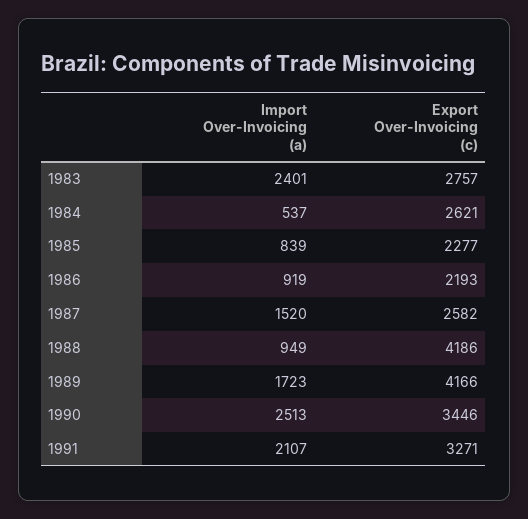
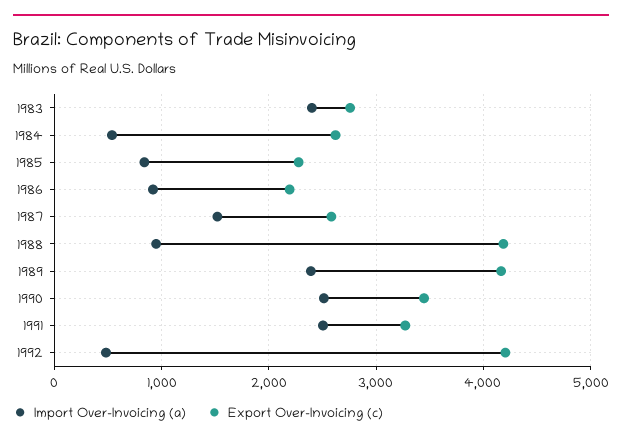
Import Over-Invoicing (a), 1989: 1723 -> 2400
Import Over-Invoicing (a), 1991: 2107 -> 2500
Import Over-Invoicing (a), 1992: none -> 500
Export Over-Invoicing (c), 1992: none -> 4200

